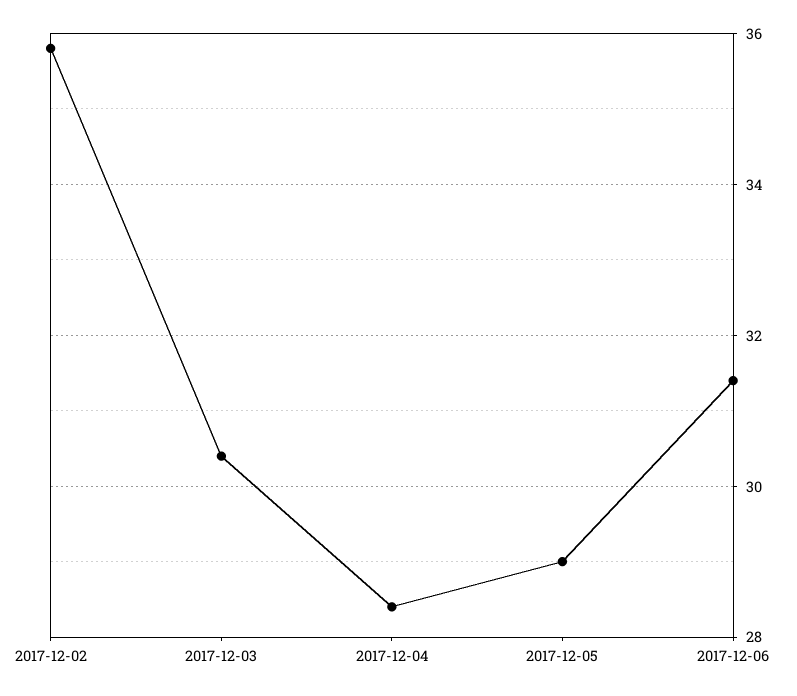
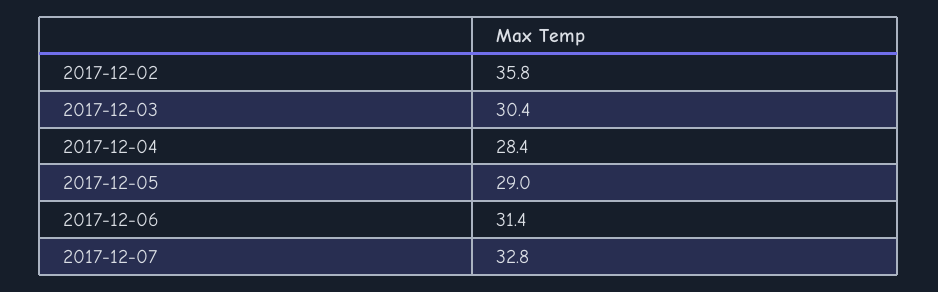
2017-12-07: none -> 32.8

